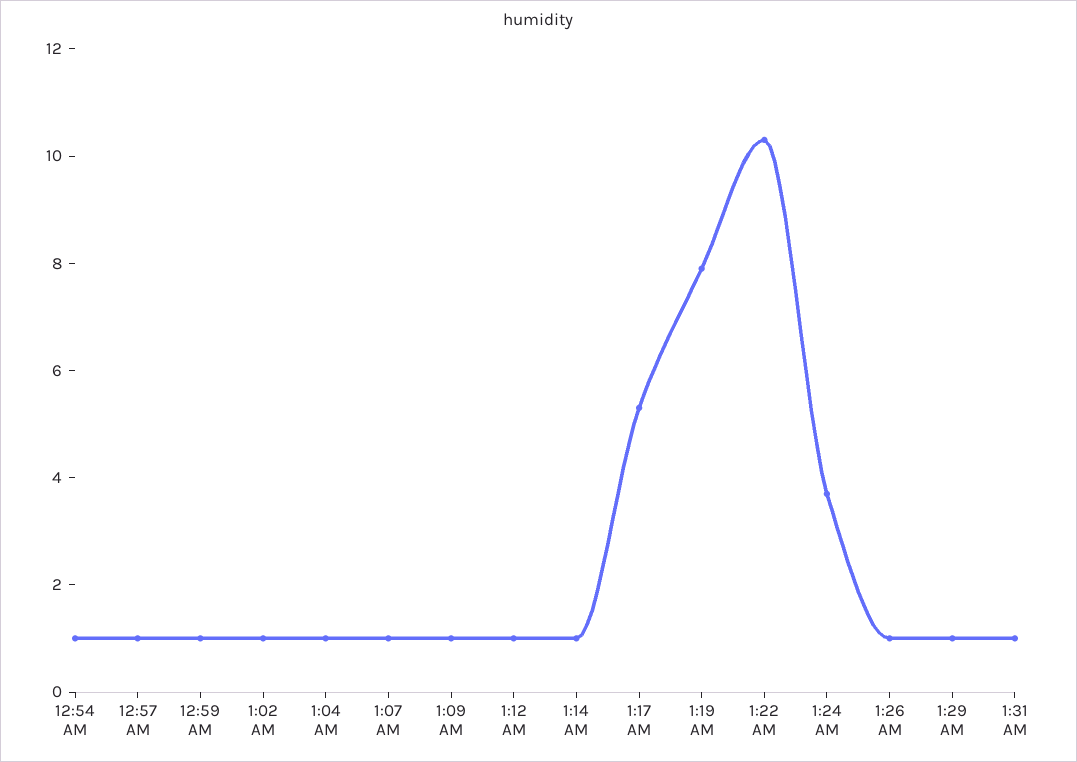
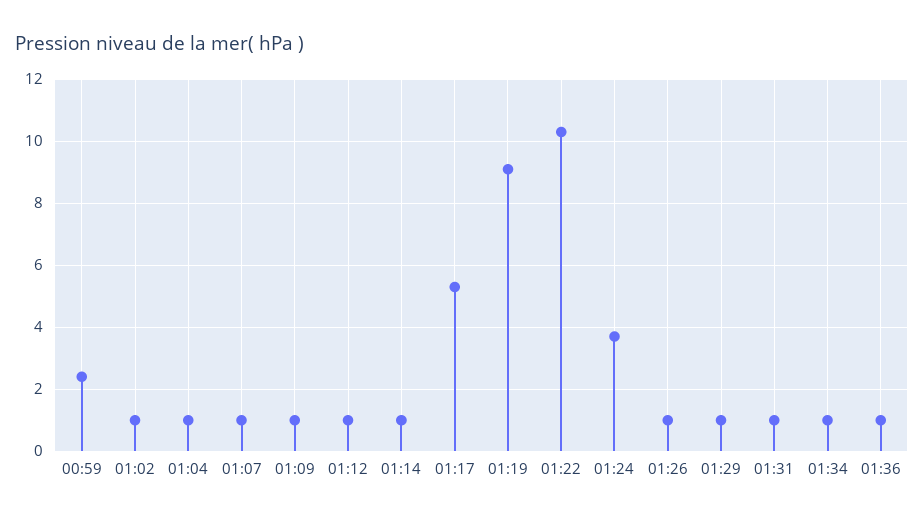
12:54 AM: 1 -> none
12:57 AM: 1 -> none
12:59 AM: 1 -> 2.5
1:19 AM: 8 -> 9
01:34: none -> 1
01:36: none -> 1

